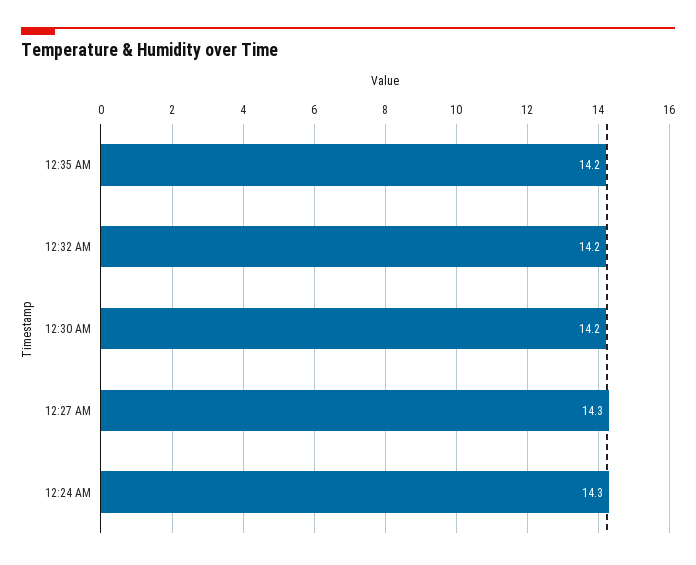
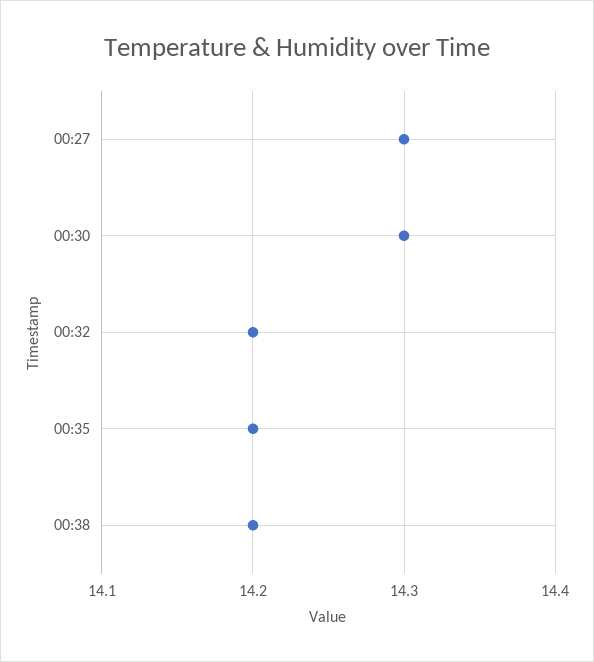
12:30 AM: 14.2 -> 14.3
12:24 AM: 14.3 -> none
00:38: none -> 14.2

